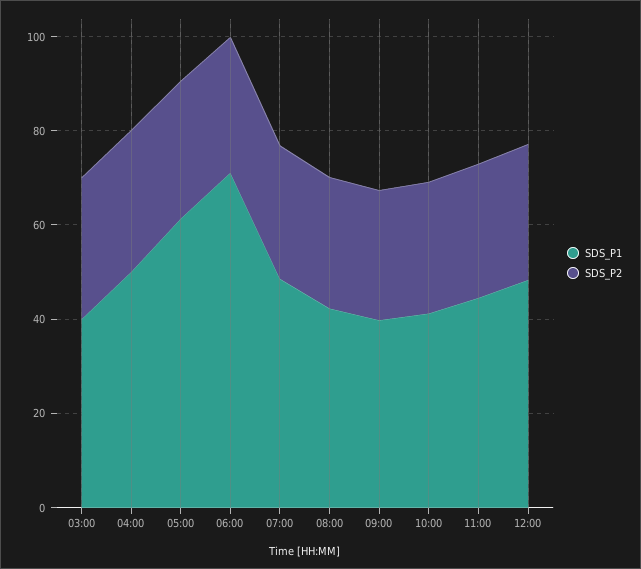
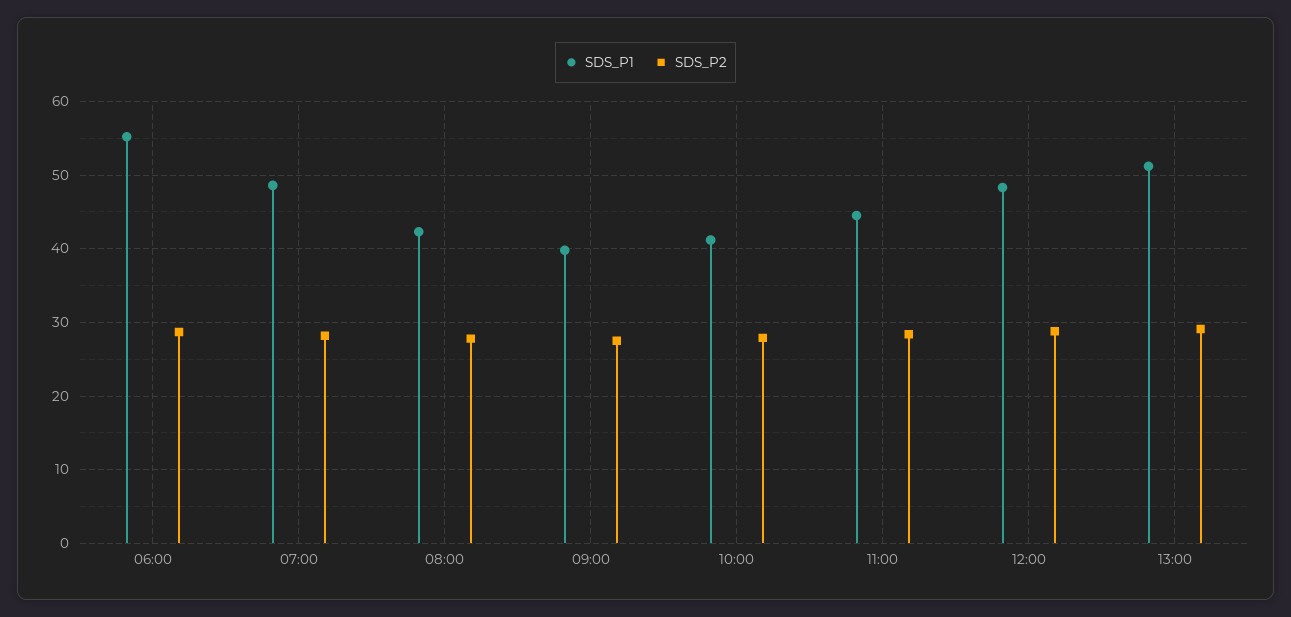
SDS_P1, 03:00: 40 -> none
SDS_P2, 03:00: 30 -> none
SDS_P1, 04:00: 50 -> none
SDS_P2, 04:00: 30 -> none
SDS_P1, 05:00: 60 -> none
SDS_P2, 05:00: 30 -> none
SDS_P1, 06:00: 70 -> 55
SDS_P1, 13:00: none -> 51
SDS_P2, 13:00: none -> 29

